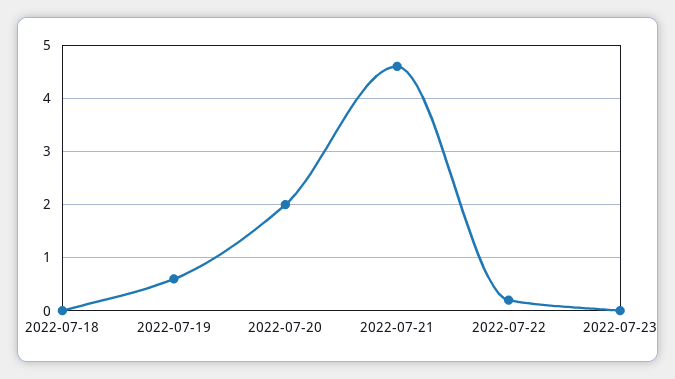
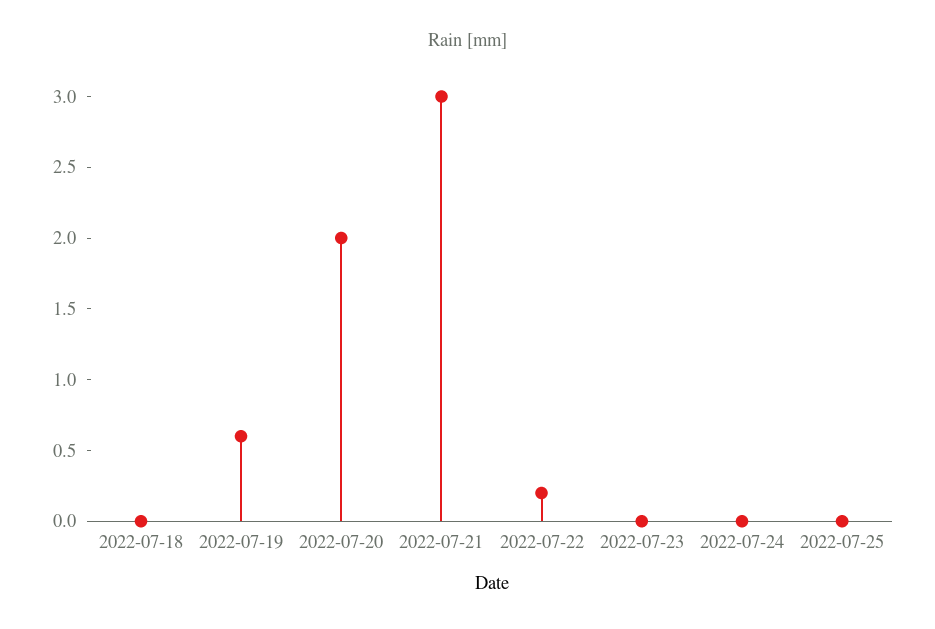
2022-07-21: 4.5 -> 3
2022-07-24: none -> 0
2022-07-25: none -> 0

